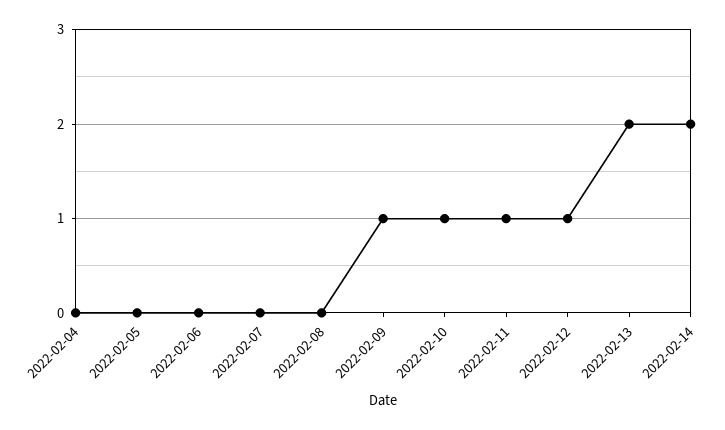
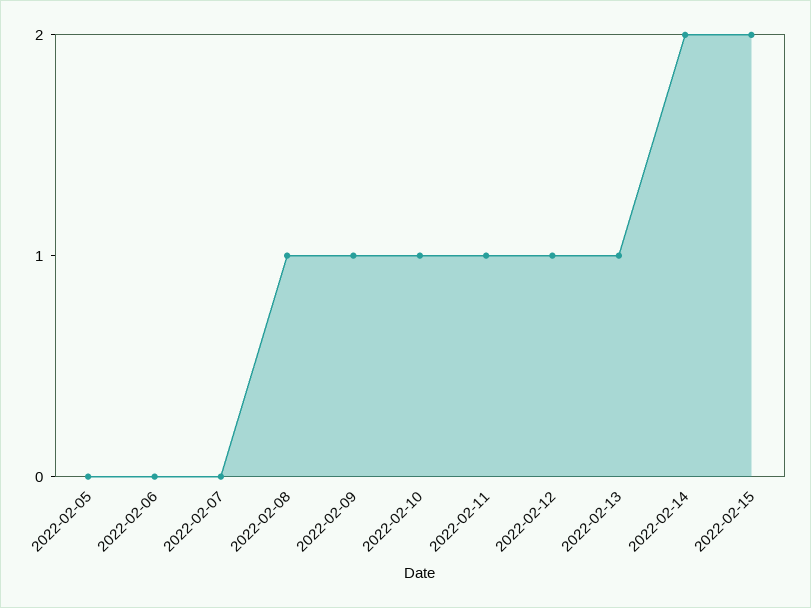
2022-02-04: 0 -> none
2022-02-08: 0 -> 1
2022-02-13: 2 -> 1
2022-02-15: none -> 2

